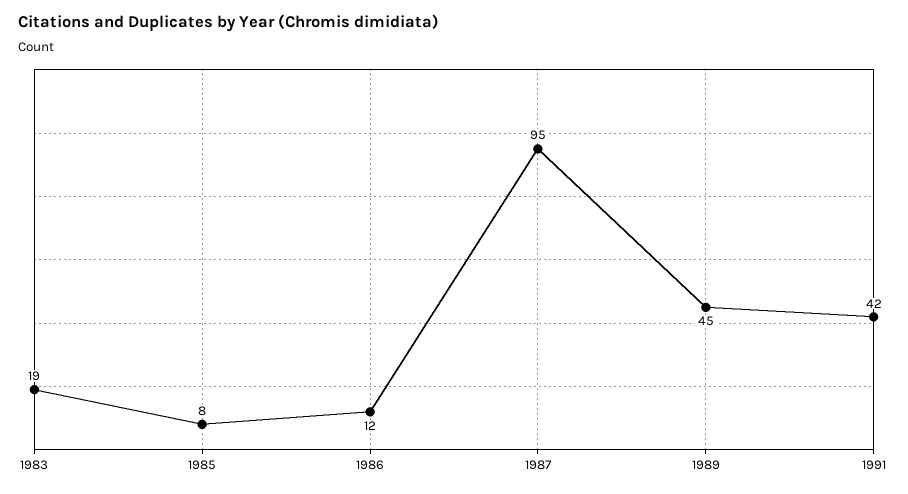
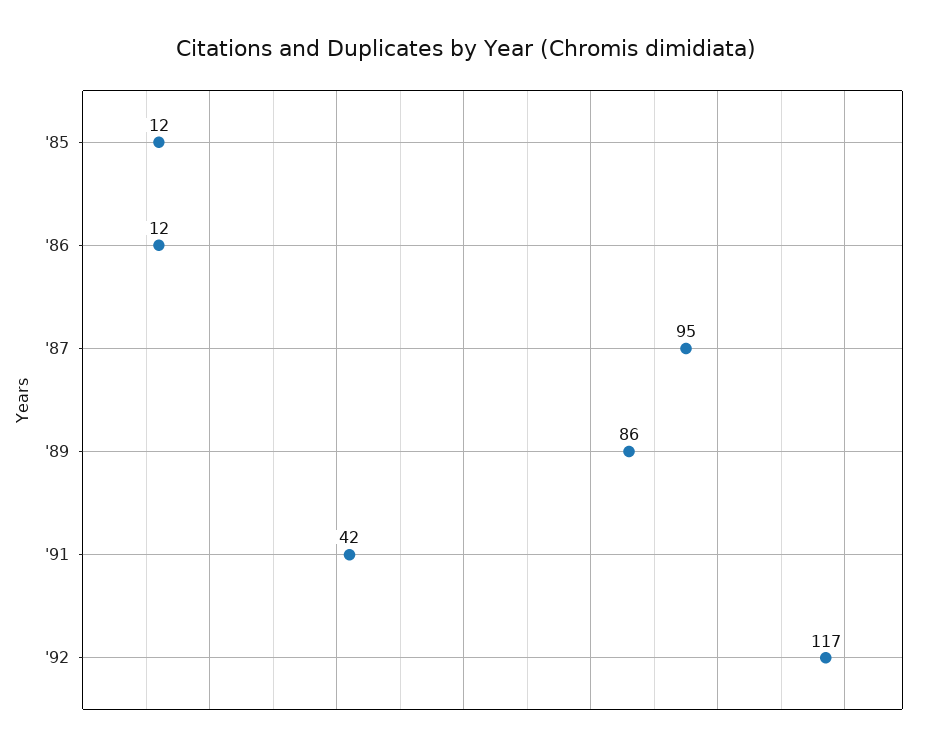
1983: 19 -> none
1985: 8 -> 12
1989: 45 -> 86
'92: none -> 117

